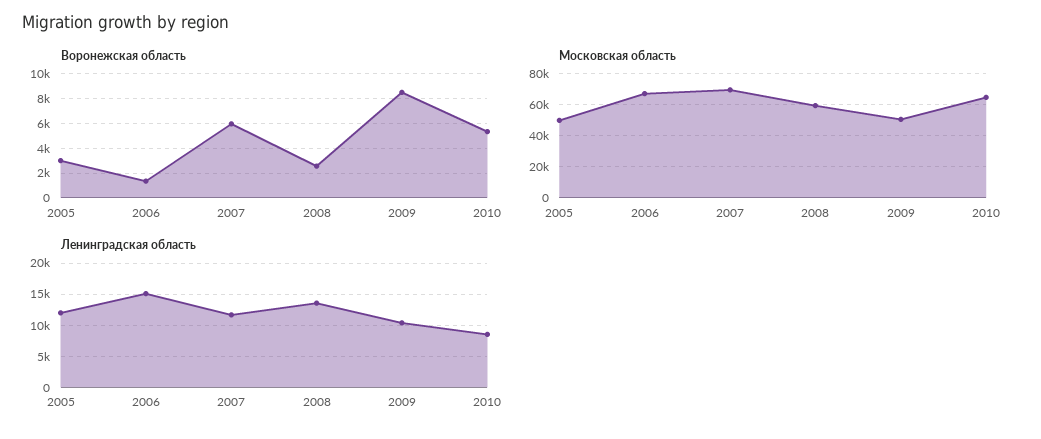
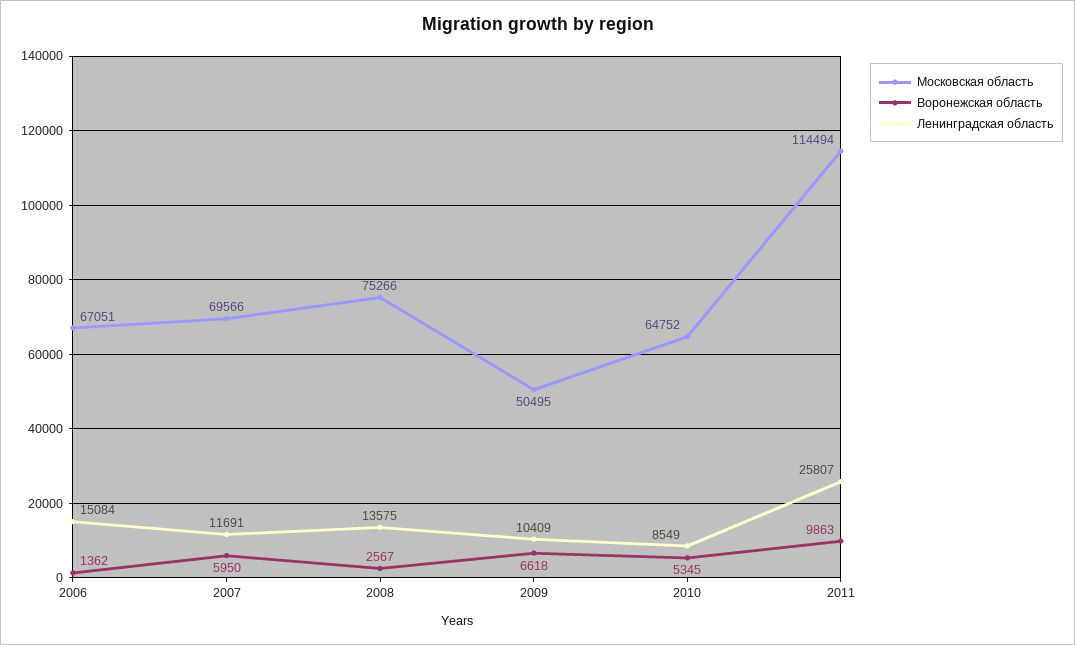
Воронежская область, 2005: 3000 -> none
Воронежская область, 2009: 8500 -> 6618
Московская область, 2005: 50000 -> none
Московская область, 2008: 60000 -> 75266
Ленинградская область, 2005: 12000 -> none
Московская область, 2011: none -> 114494
Воронежская область, 2011: none -> 9863
Ленинградская область, 2011: none -> 25807

